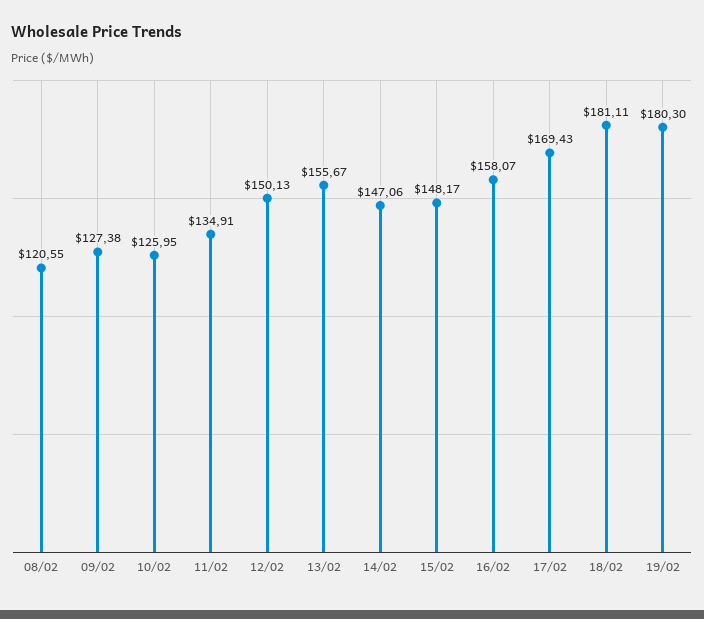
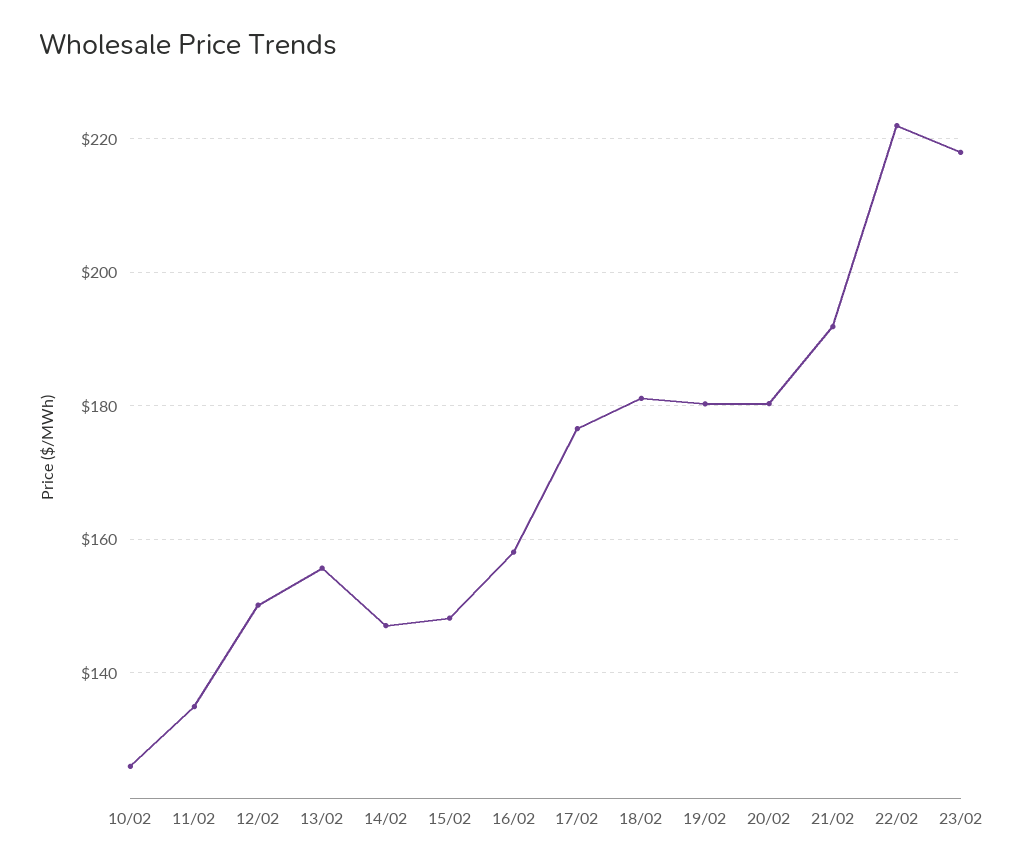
08/02: 120.55 -> none
09/02: 127.38 -> none
17/02: 169.43 -> 176
20/02: none -> 180
21/02: none -> 192
22/02: none -> 222
23/02: none -> 218

